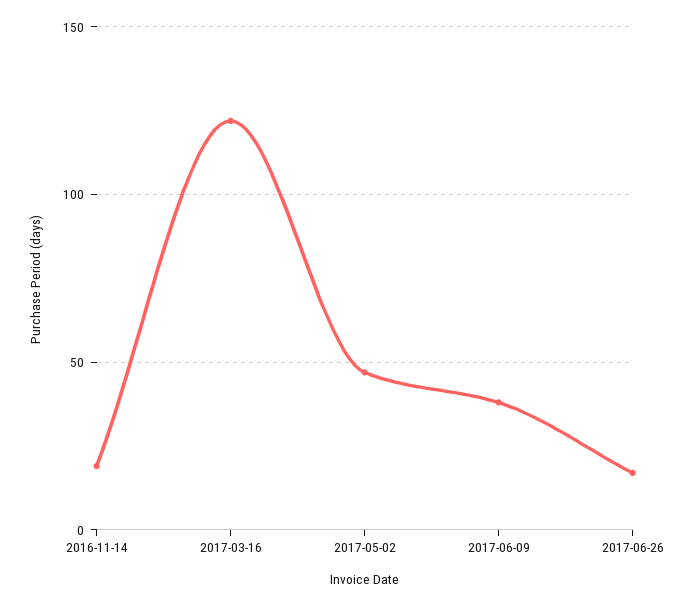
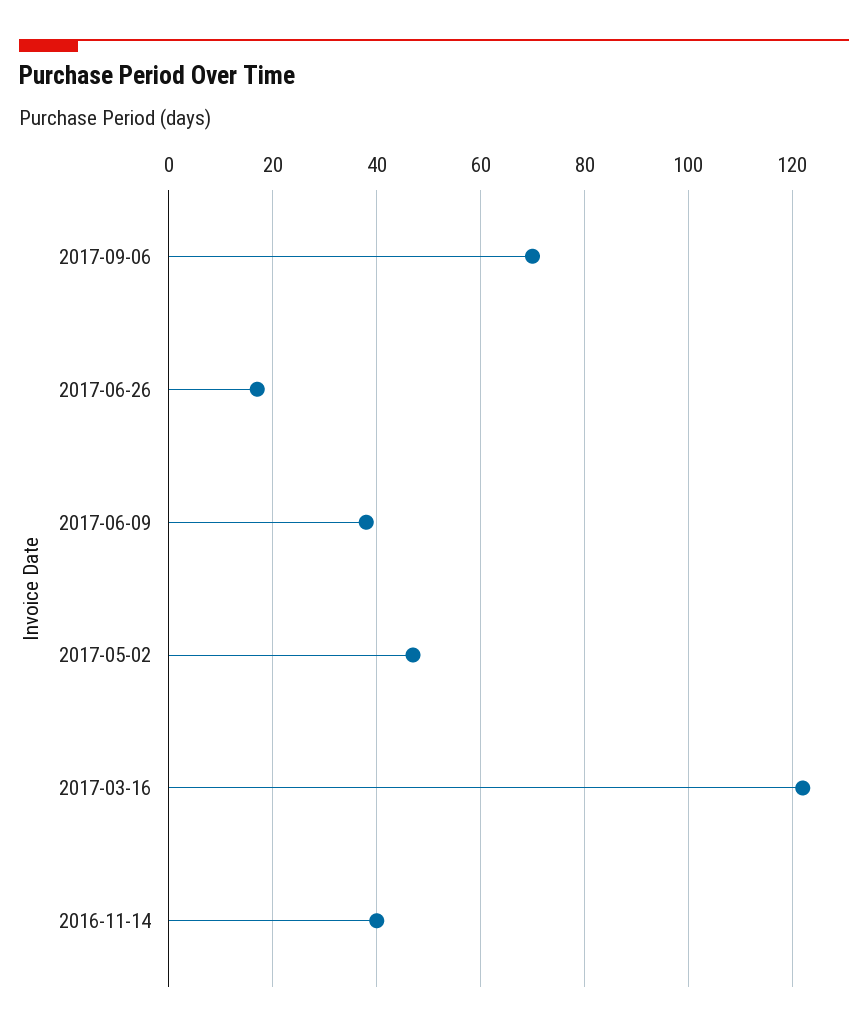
2016-11-14: 20 -> 40
2017-09-06: none -> 70

